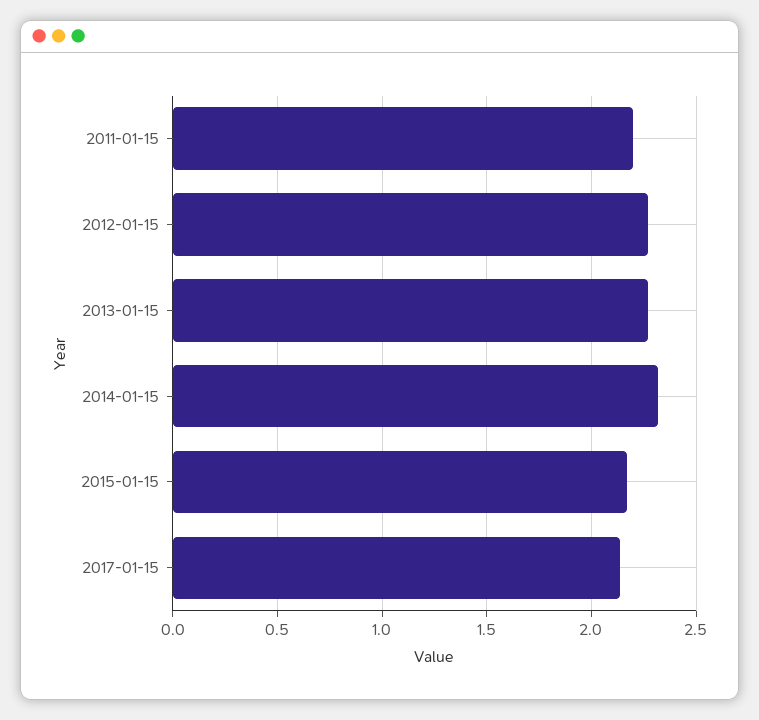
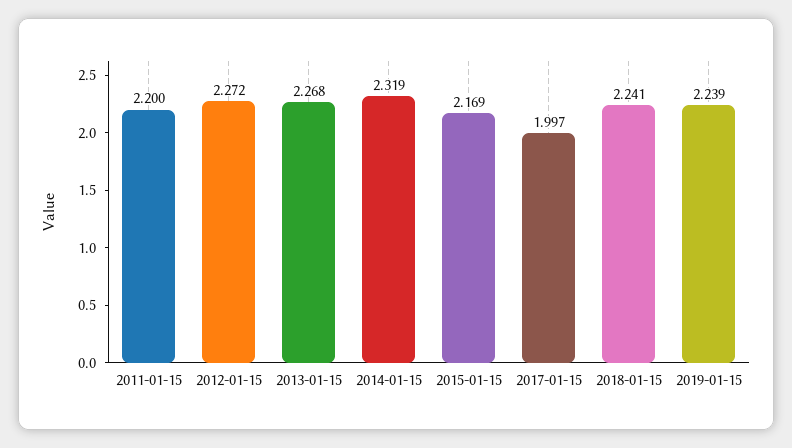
2017-01-15: 2.15 -> 1.997
2018-01-15: none -> 2.241
2019-01-15: none -> 2.239

